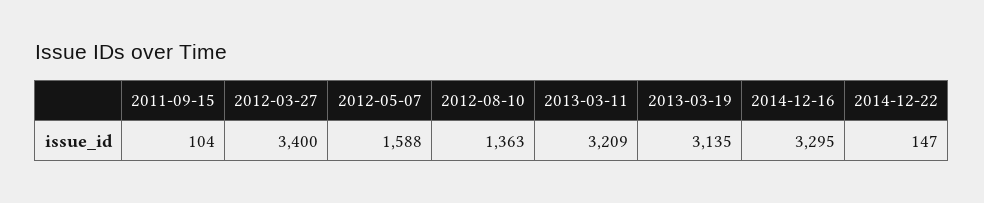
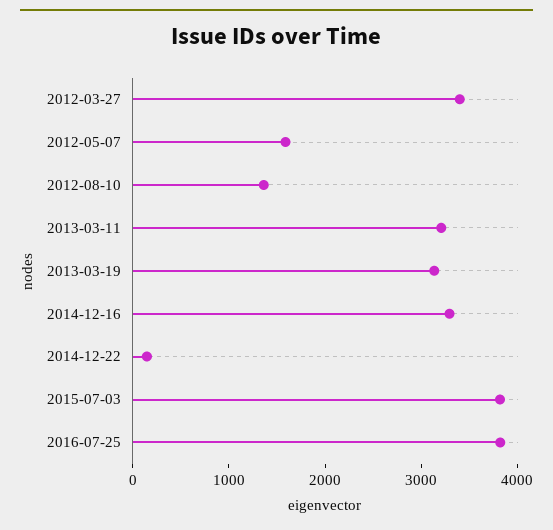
2011-09-15: 104 -> none
2015-07-03: none -> 3800
2016-07-25: none -> 3800

